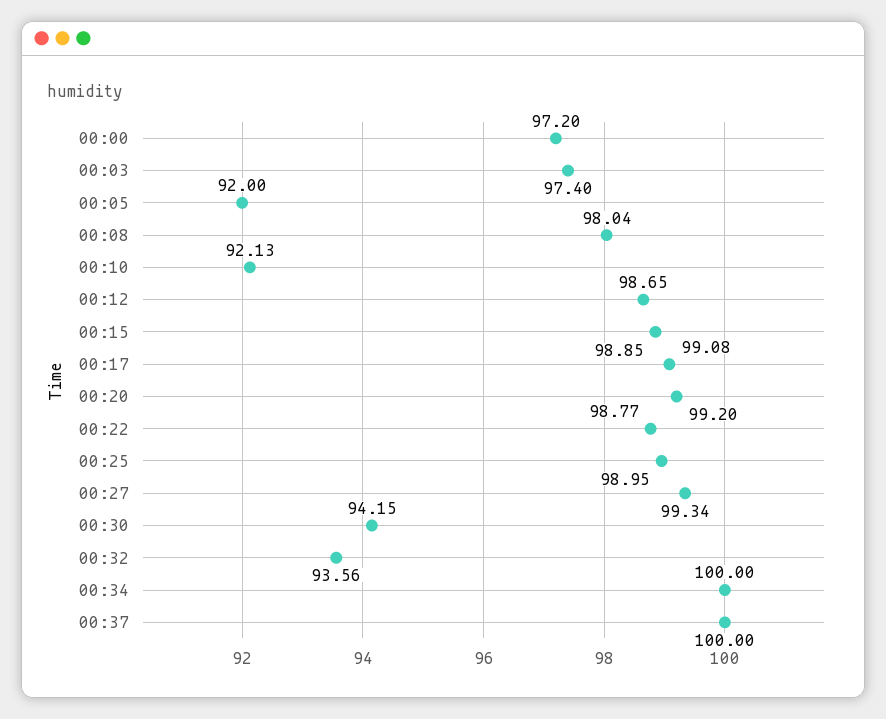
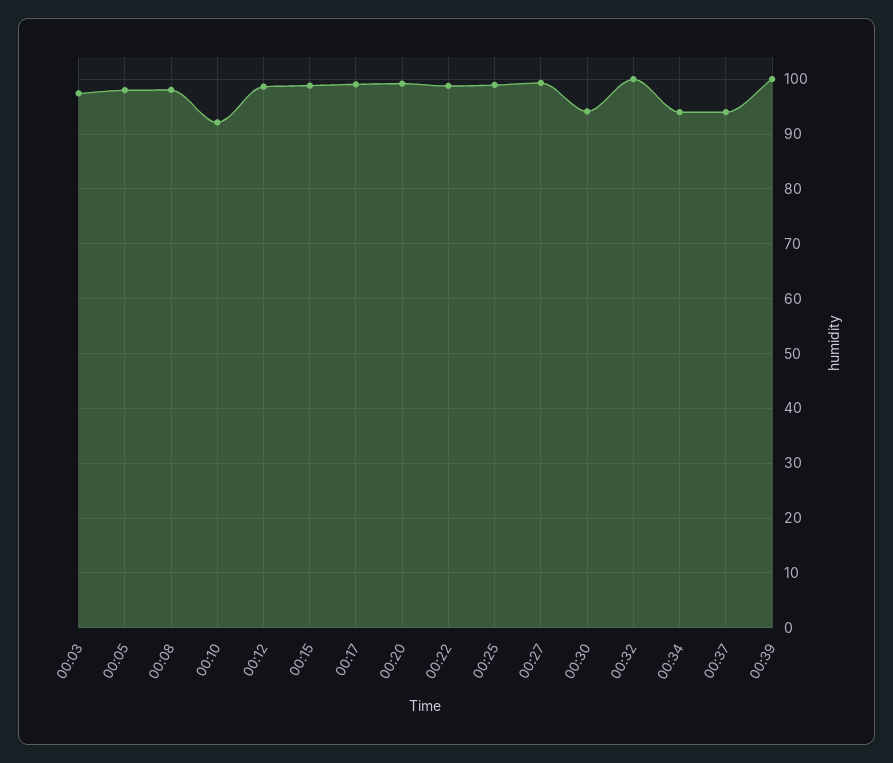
00:00: 97.2 -> none
00:05: 92 -> 98
00:32: 93.56 -> 100
00:34: 100 -> 94
00:37: 100 -> 94
00:39: none -> 100

